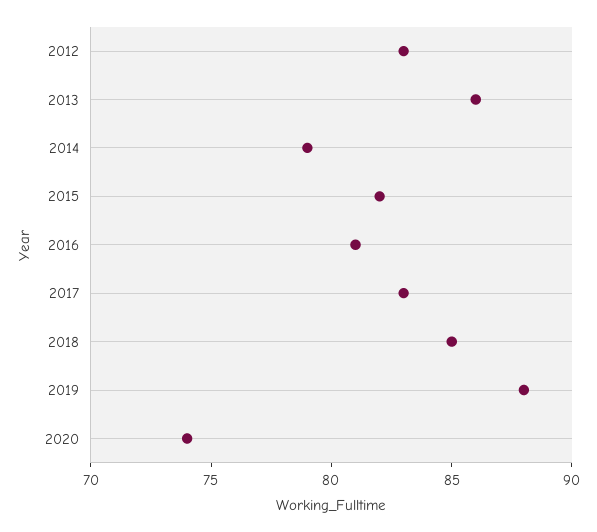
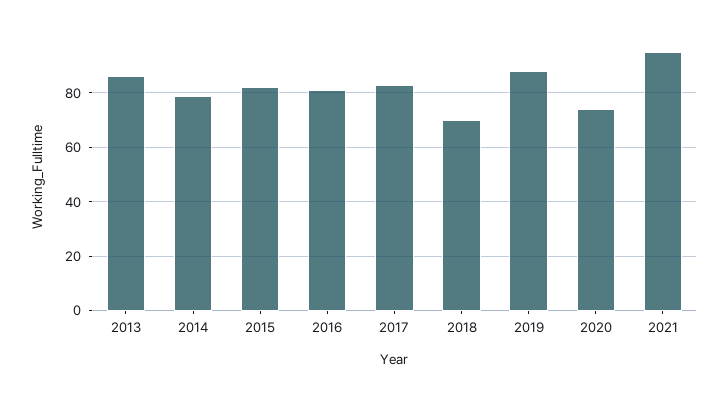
2012: 83 -> none
2018: 85 -> 70
2021: none -> 95

